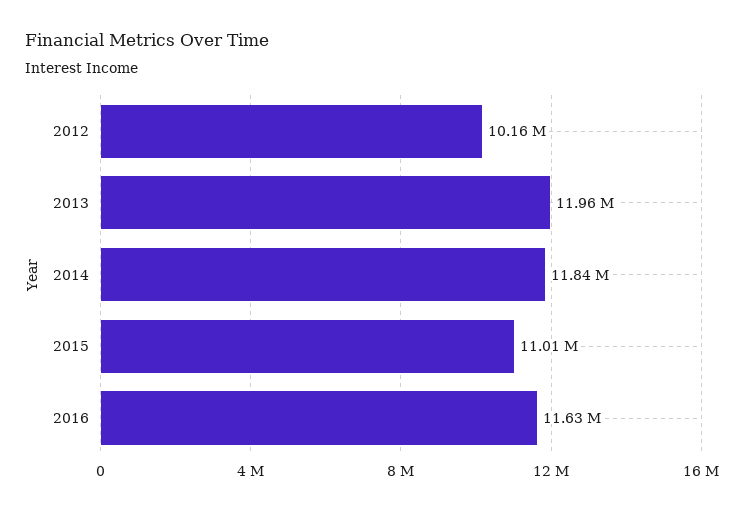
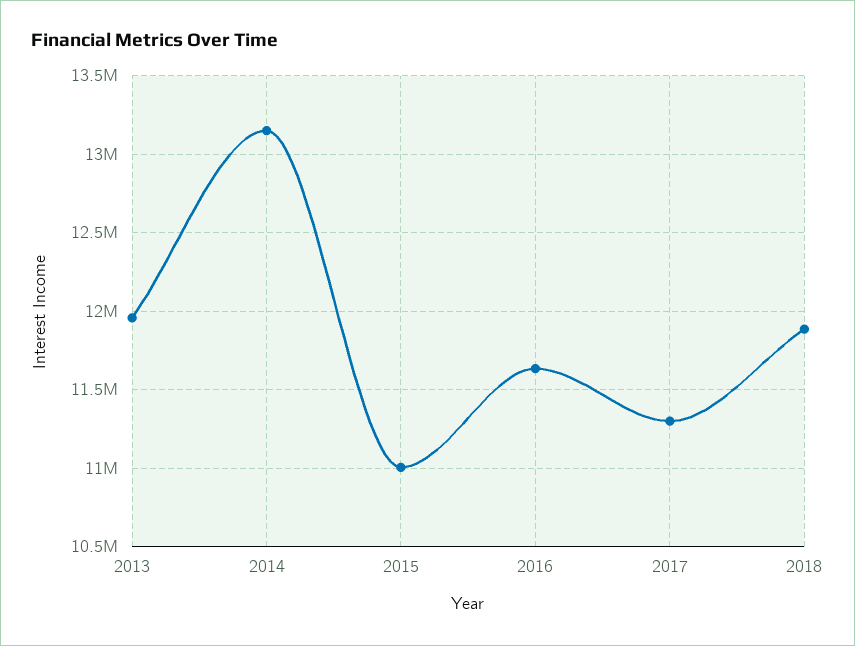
2012: 10160000 -> none
2014: 11840000 -> 13150000
2017: none -> 11300000
2018: none -> 11900000

